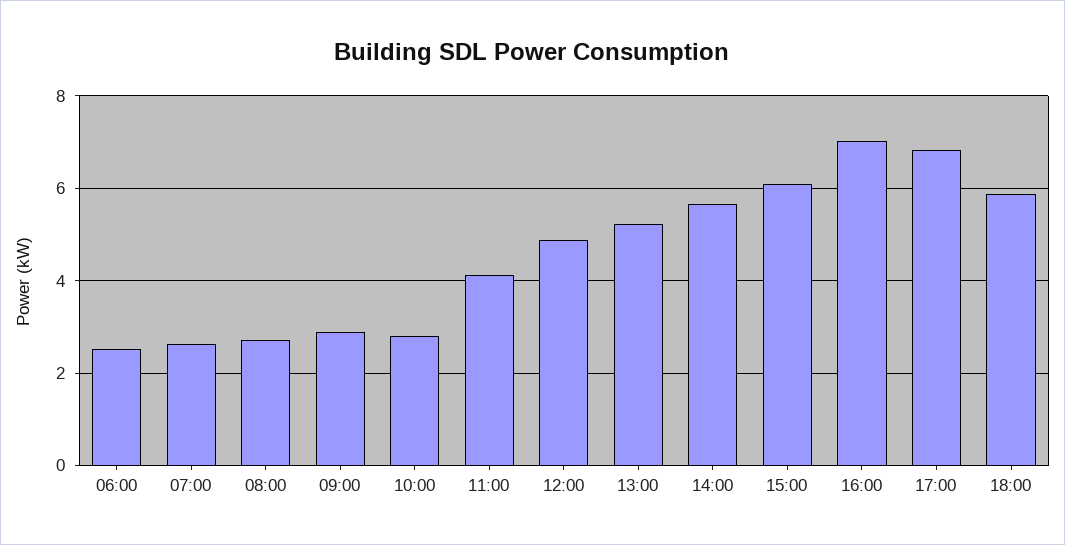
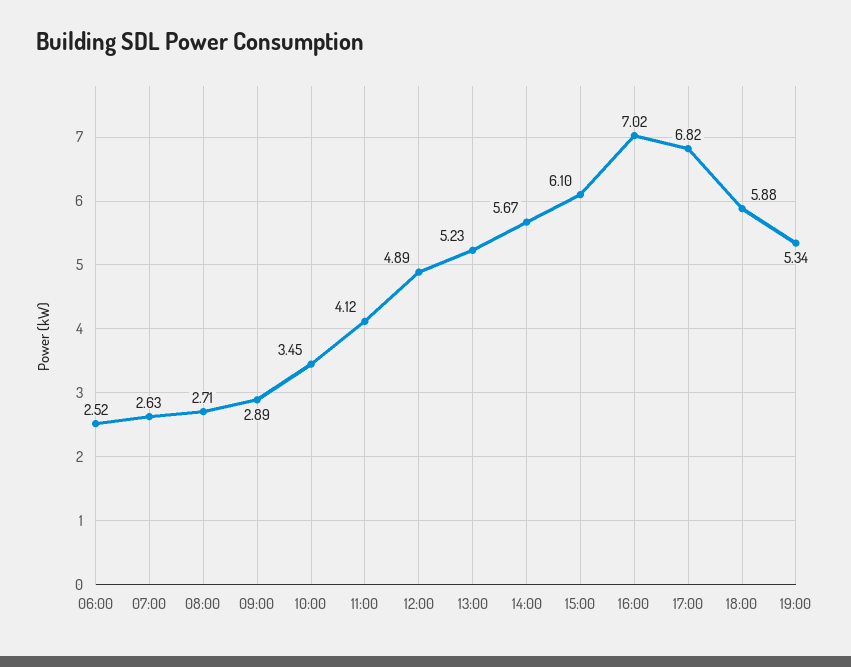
10:00: 2.8 -> 3.45
19:00: none -> 5.34

